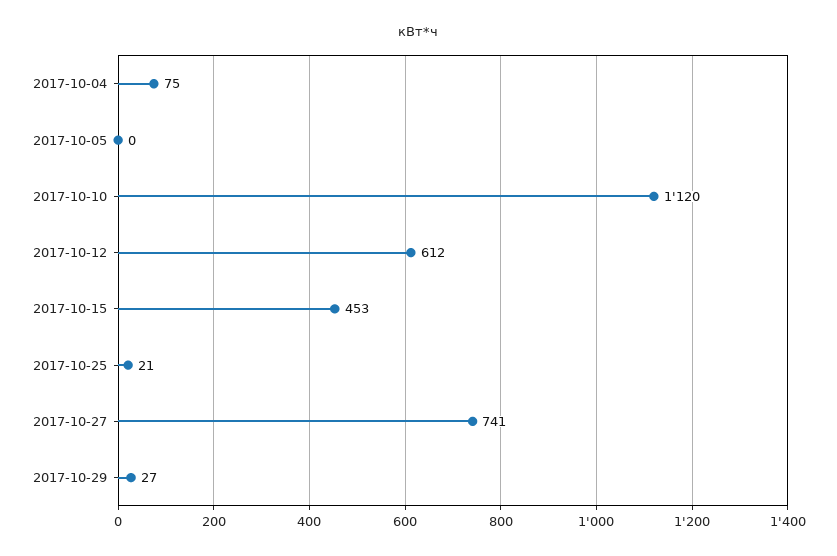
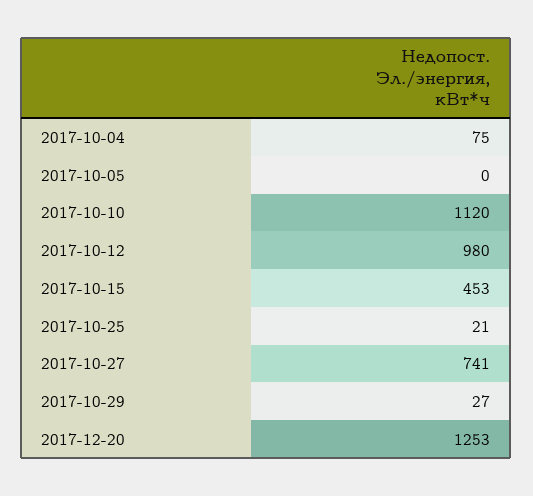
2017-10-12: 612 -> 980
2017-12-20: none -> 1253

